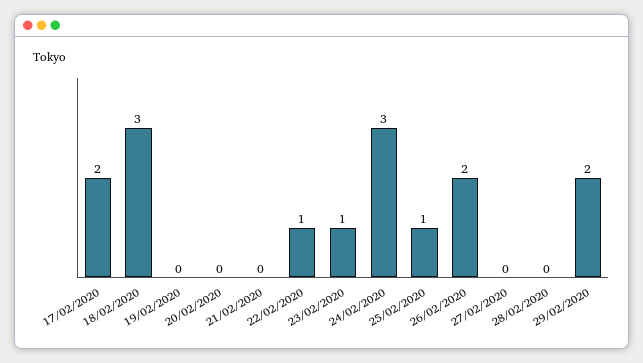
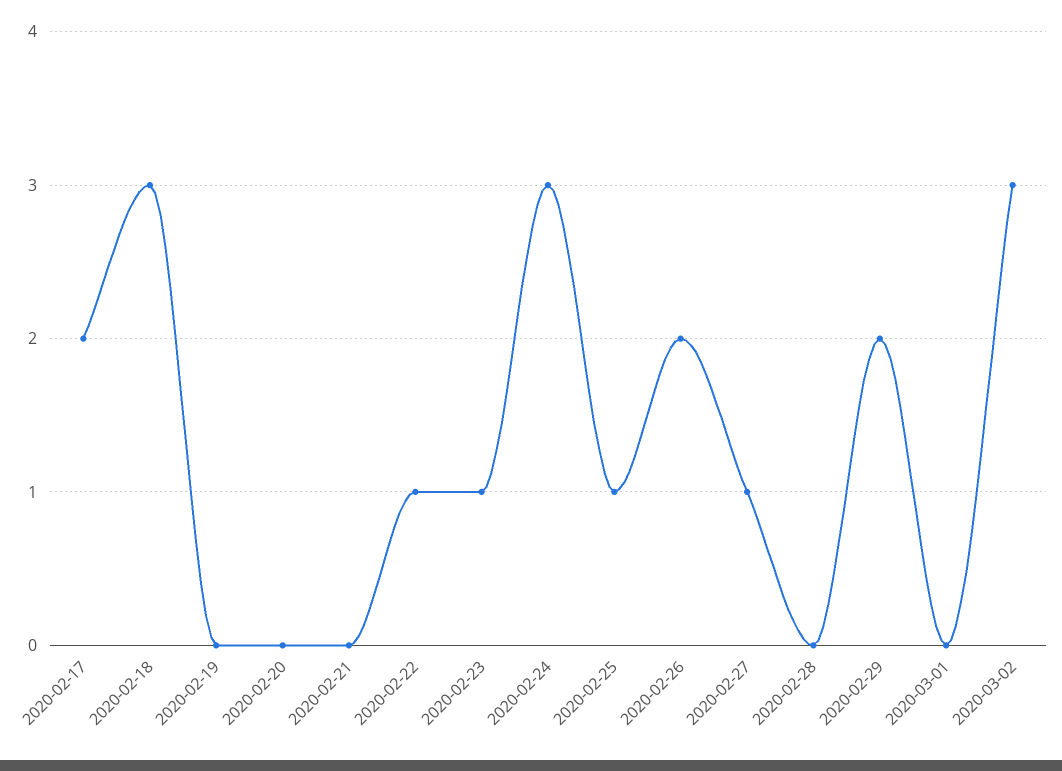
27/02/2020: 0 -> 1
2020-03-01: none -> 0
2020-03-02: none -> 3

